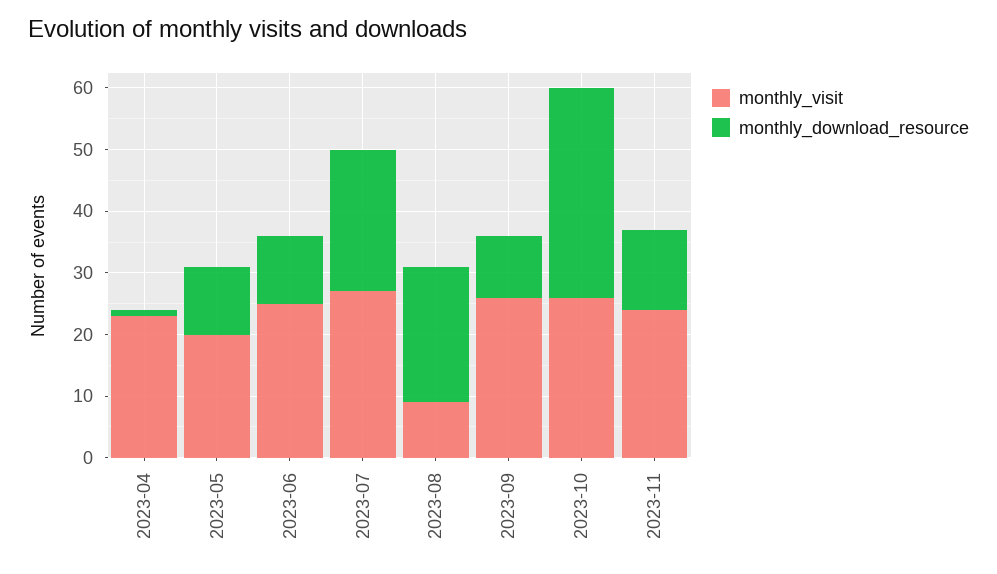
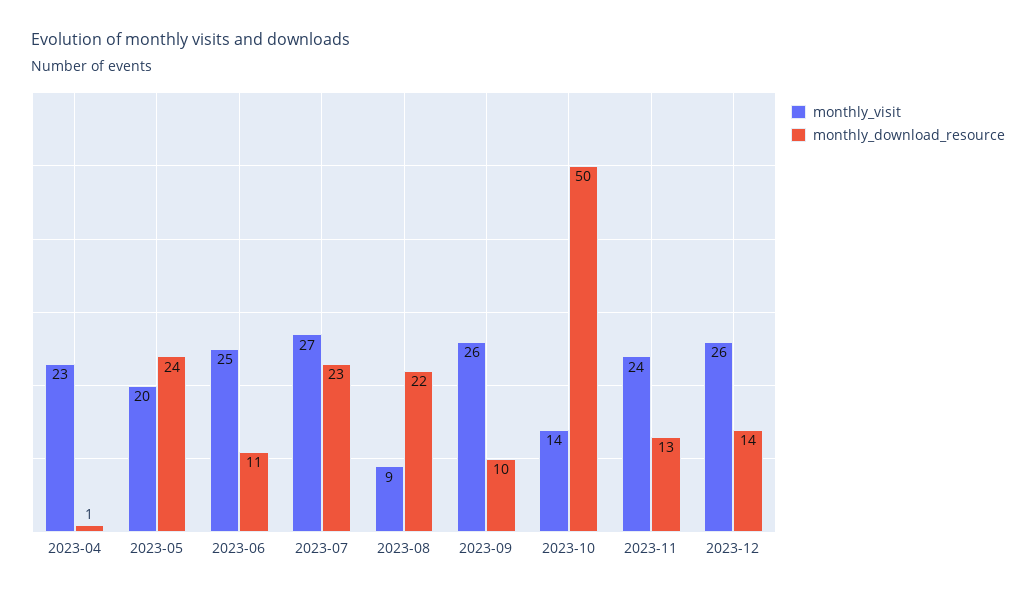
monthly_download_resource, 2023-05: 10 -> 24
monthly_visit, 2023-10: 25 -> 14
monthly_download_resource, 2023-10: 35 -> 50
monthly_visit, 2023-12: none -> 26
monthly_download_resource, 2023-12: none -> 14

